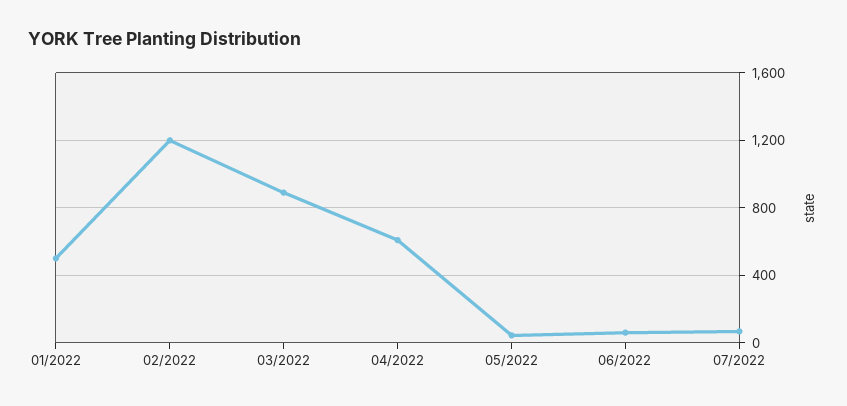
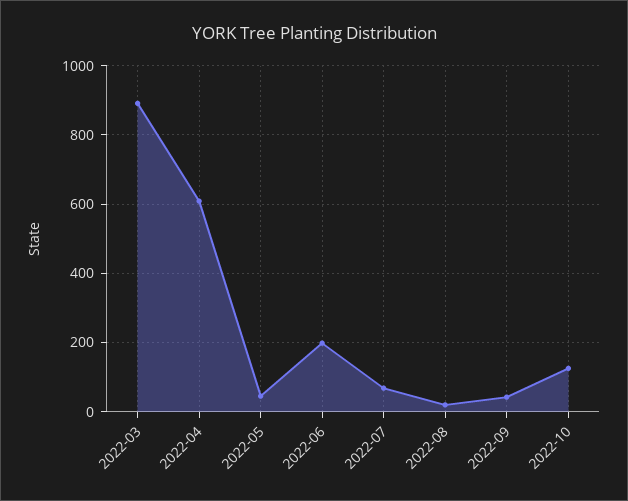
01/2022: 500 -> none
02/2022: 1200 -> none
06/2022: 50 -> 200
2022-08: none -> 20
2022-09: none -> 40
2022-10: none -> 120

